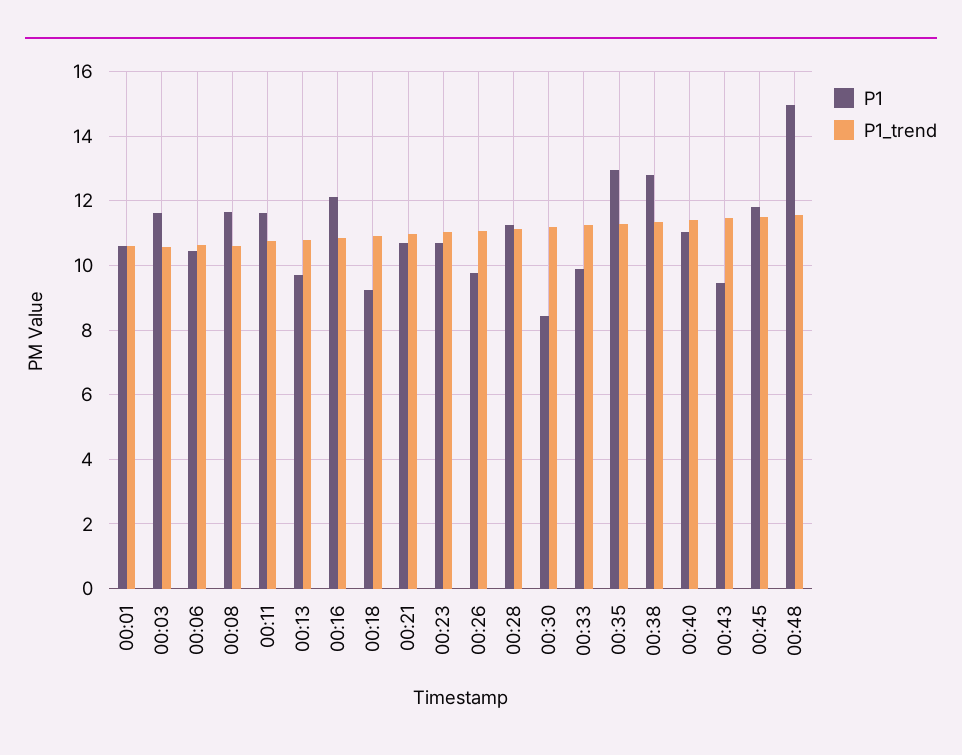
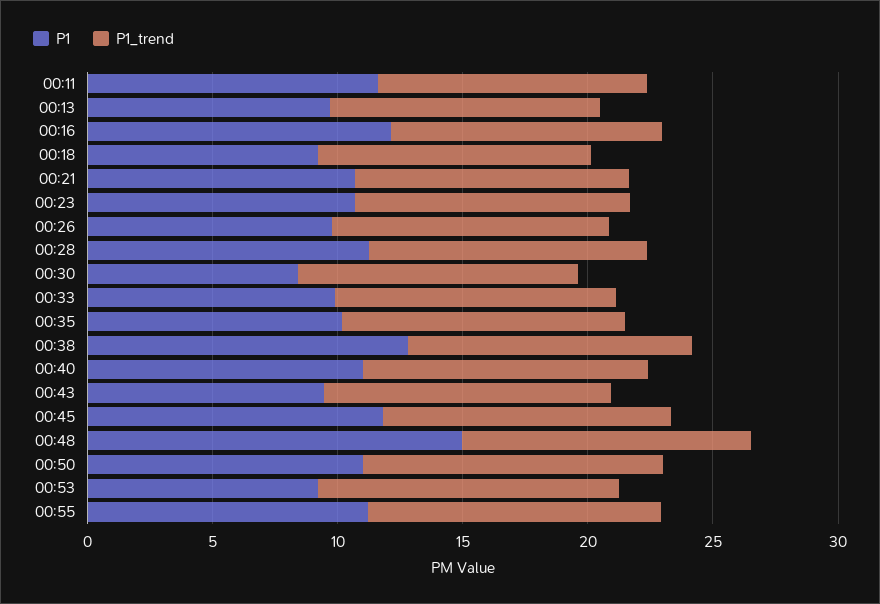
P1, 00:01: 10.6 -> none
P1_trend, 00:01: 10.6 -> none
P1, 00:03: 11.6 -> none
P1_trend, 00:03: 10.6 -> none
P1, 00:06: 10.4 -> none
P1_trend, 00:06: 10.6 -> none
P1, 00:08: 11.6 -> none
P1_trend, 00:08: 10.6 -> none
P1, 00:35: 13 -> 10
P1, 00:50: none -> 11
P1_trend, 00:50: none -> 12
P1, 00:53: none -> 9
P1_trend, 00:53: none -> 12
P1, 00:55: none -> 11
P1_trend, 00:55: none -> 12

